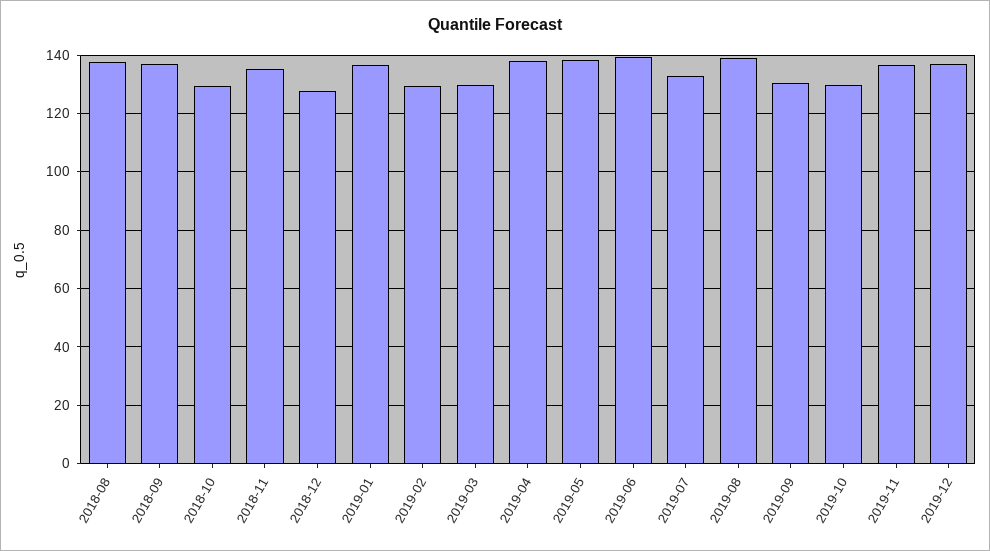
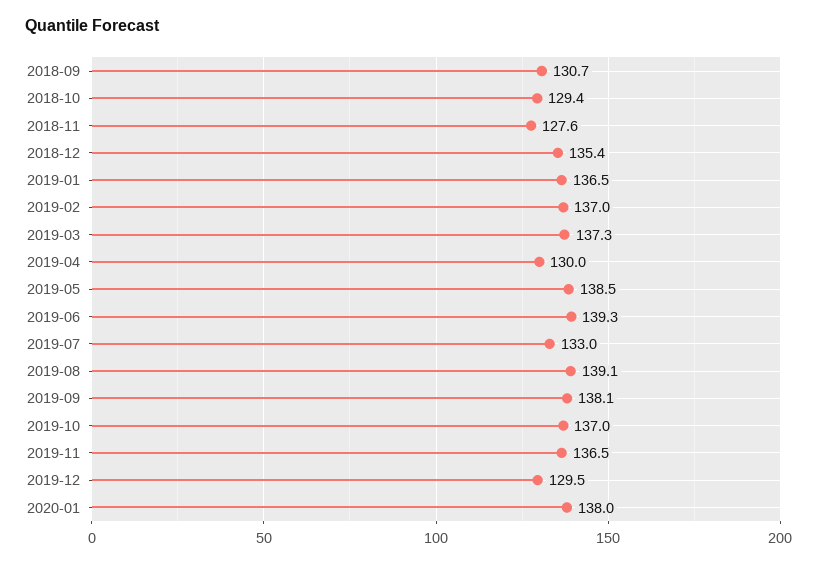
2018-08: 137.5 -> none
2018-09: 137.5 -> 130.7
2018-11: 135 -> 127.6
2018-12: 127.5 -> 135.4
2019-02: 130 -> 137
2019-03: 130 -> 137.3
2019-04: 137.5 -> 130
2019-09: 130 -> 138.1
2019-10: 130 -> 137
2019-12: 137.5 -> 129.5
2020-01: none -> 138

